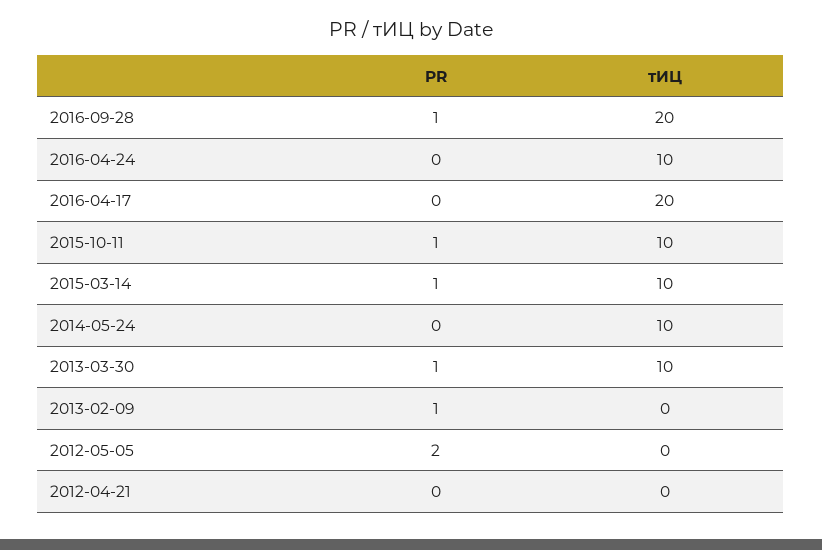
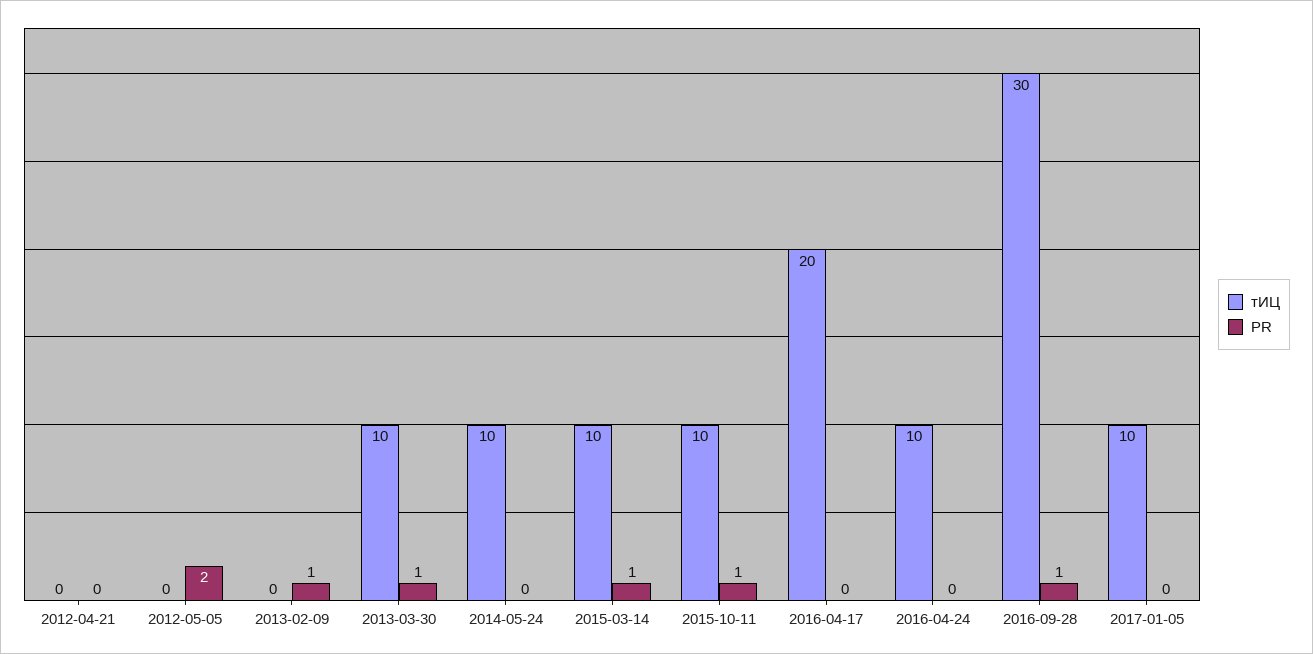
тИЦ, 2016-09-28: 20 -> 30
тИЦ, 2017-01-05: none -> 10
PR, 2017-01-05: none -> 0

